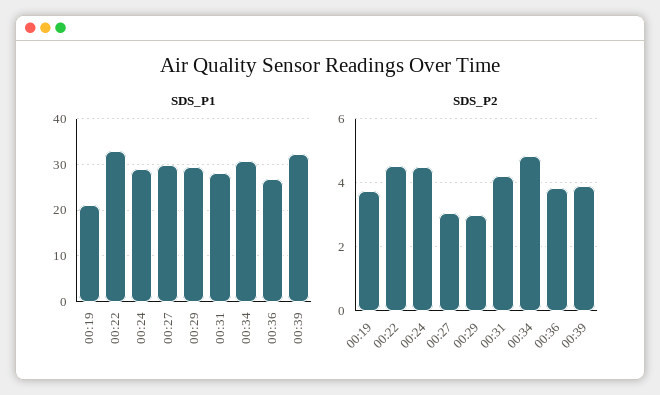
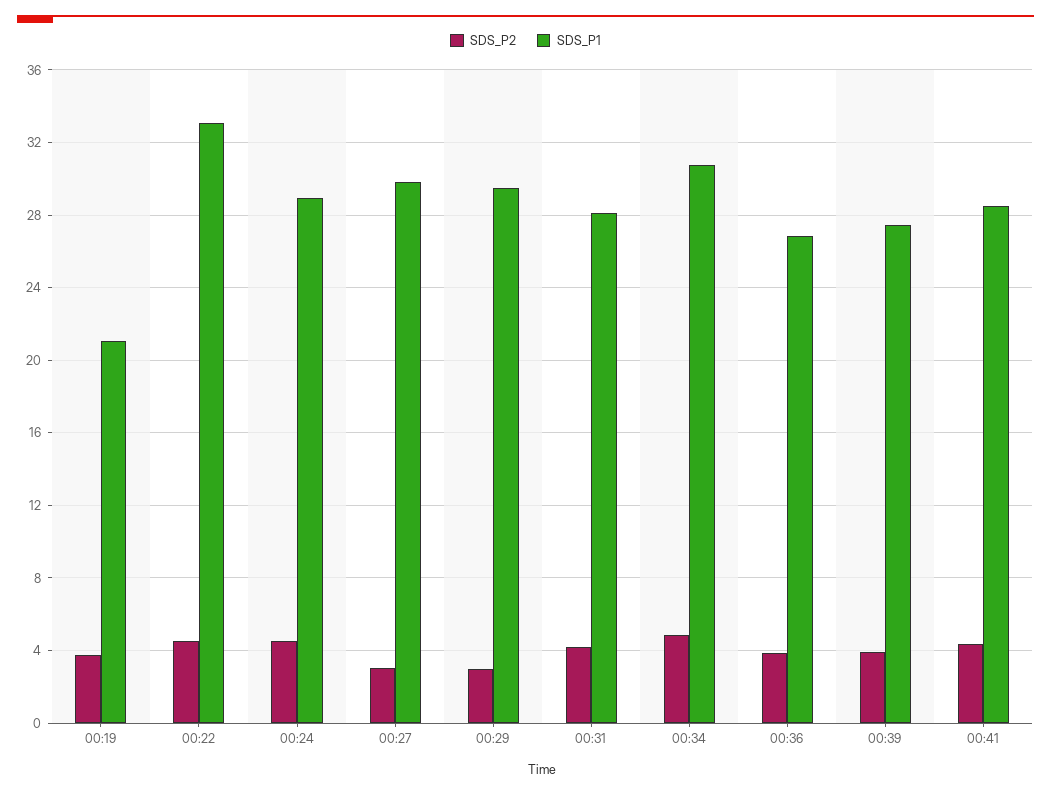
SDS_P1, 00:39: 32 -> 27.5
SDS_P2, 00:41: none -> 4.5
SDS_P1, 00:41: none -> 28.5

